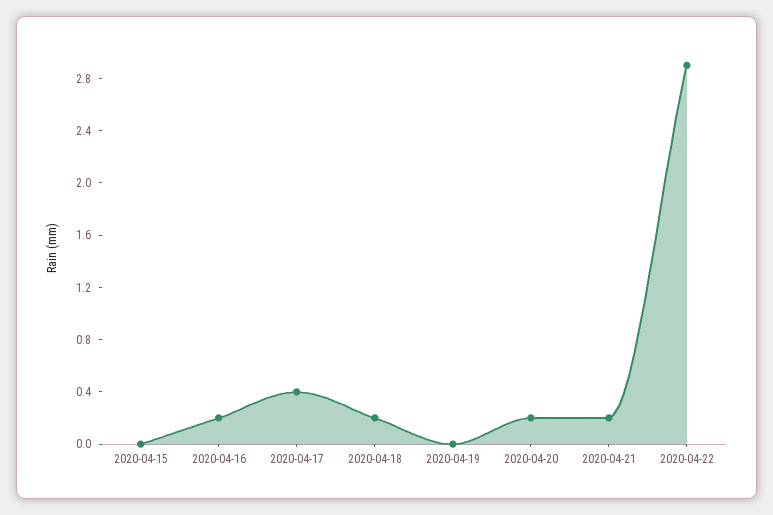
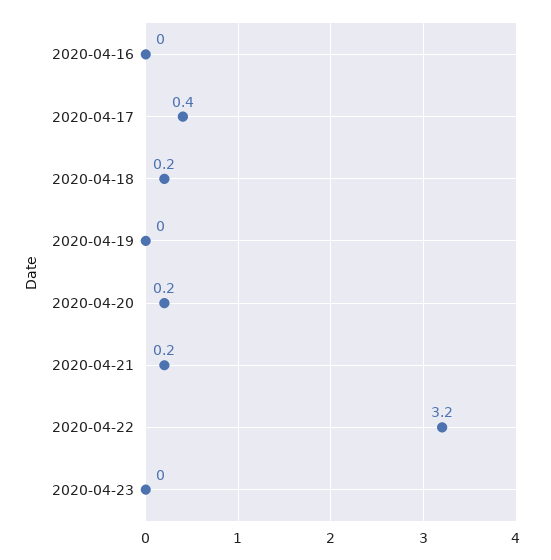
2020-04-15: 0 -> none
2020-04-16: 0.2 -> 0
2020-04-22: 2.9 -> 3.2
2020-04-23: none -> 0

